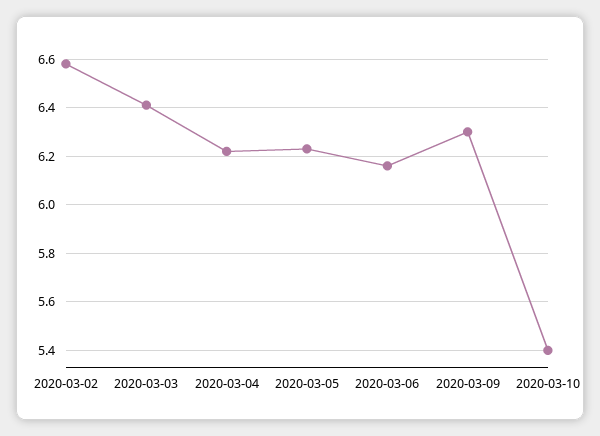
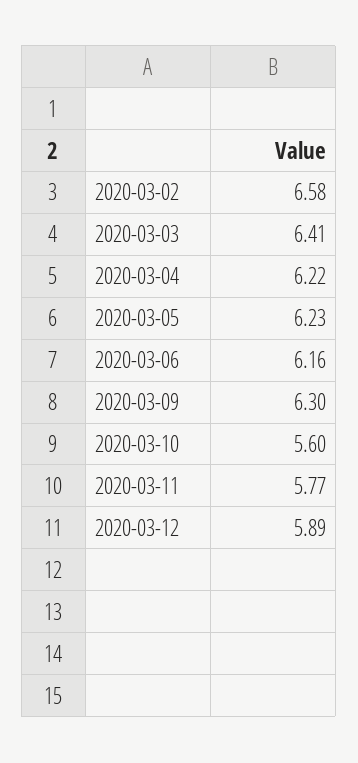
2020-03-10: 5.4 -> 5.6
2020-03-11: none -> 5.77
2020-03-12: none -> 5.89

